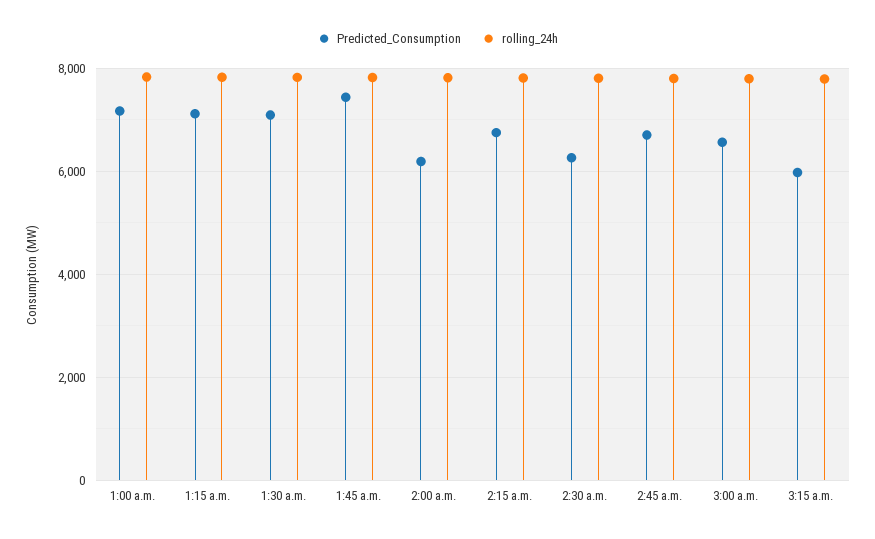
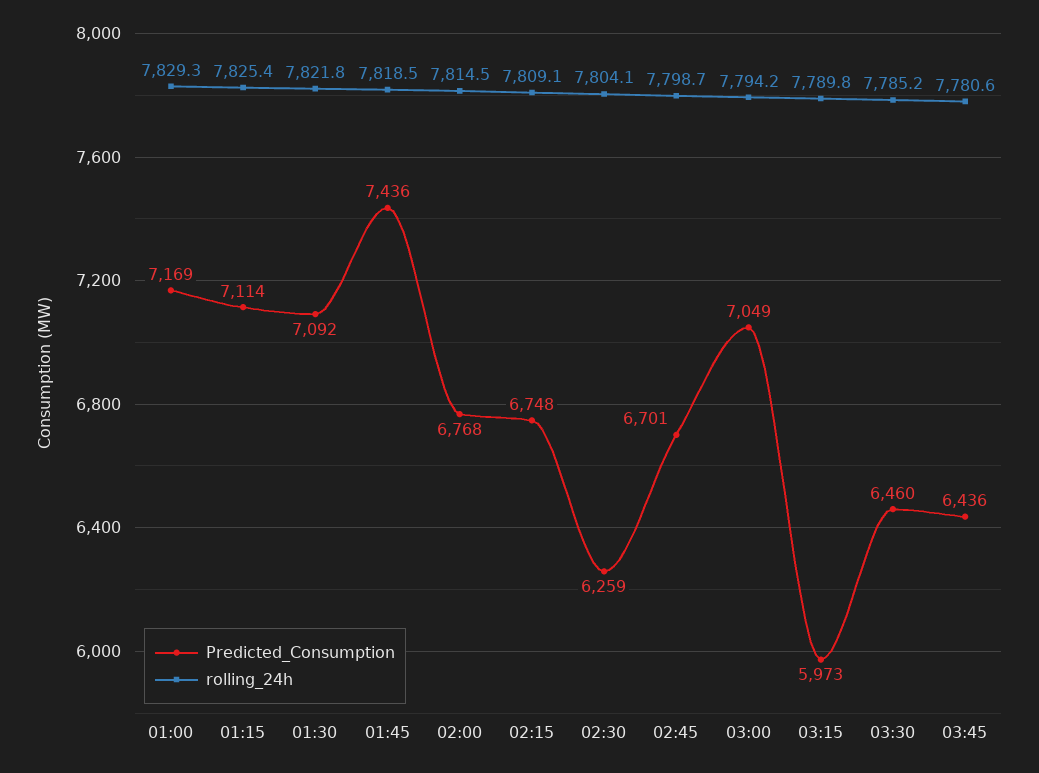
Predicted_Consumption, 2:00 a.m.: 6200 -> 6768
Predicted_Consumption, 3:00 a.m.: 6600 -> 7049
Predicted_Consumption, 03:30: none -> 6460
rolling_24h, 03:30: none -> 7785.2
Predicted_Consumption, 03:45: none -> 6436
rolling_24h, 03:45: none -> 7780.6

